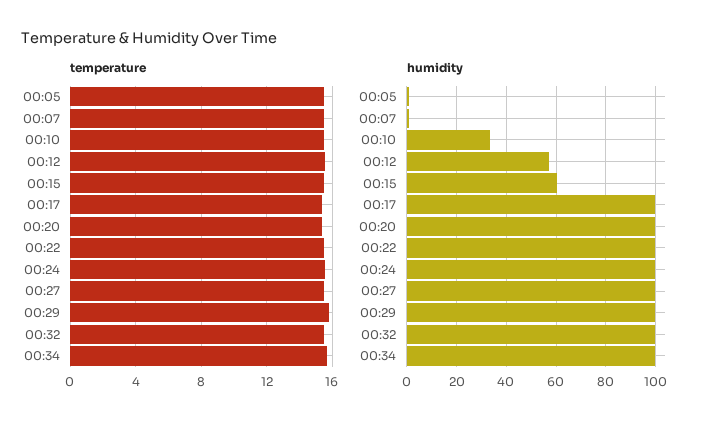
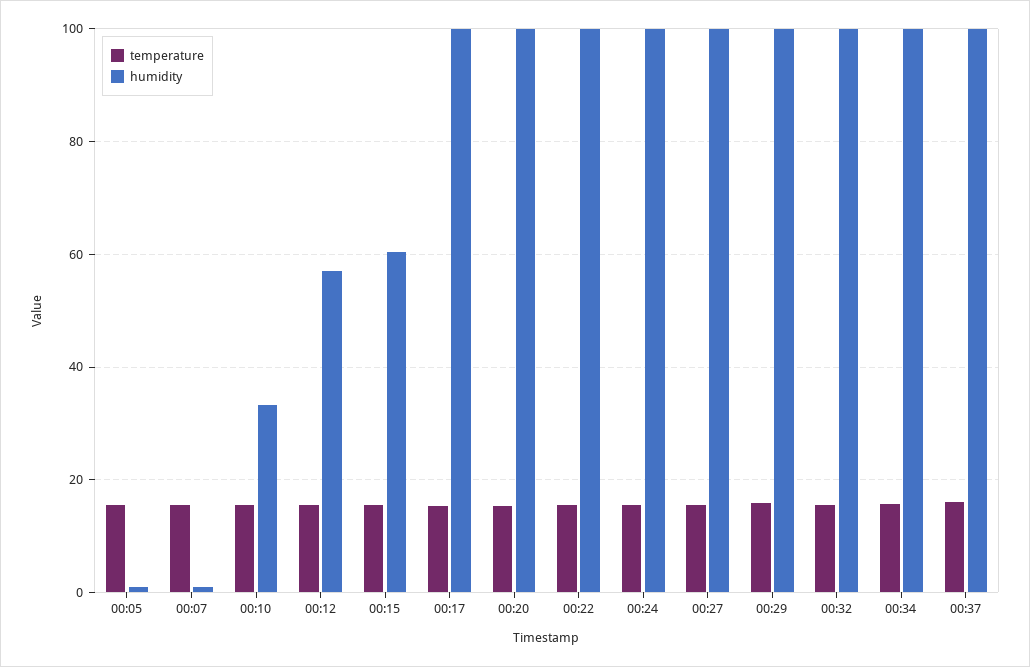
temperature, 00:37: none -> 16
humidity, 00:37: none -> 100

